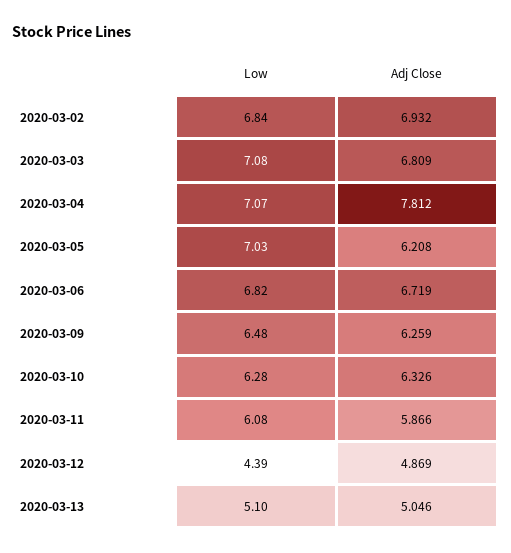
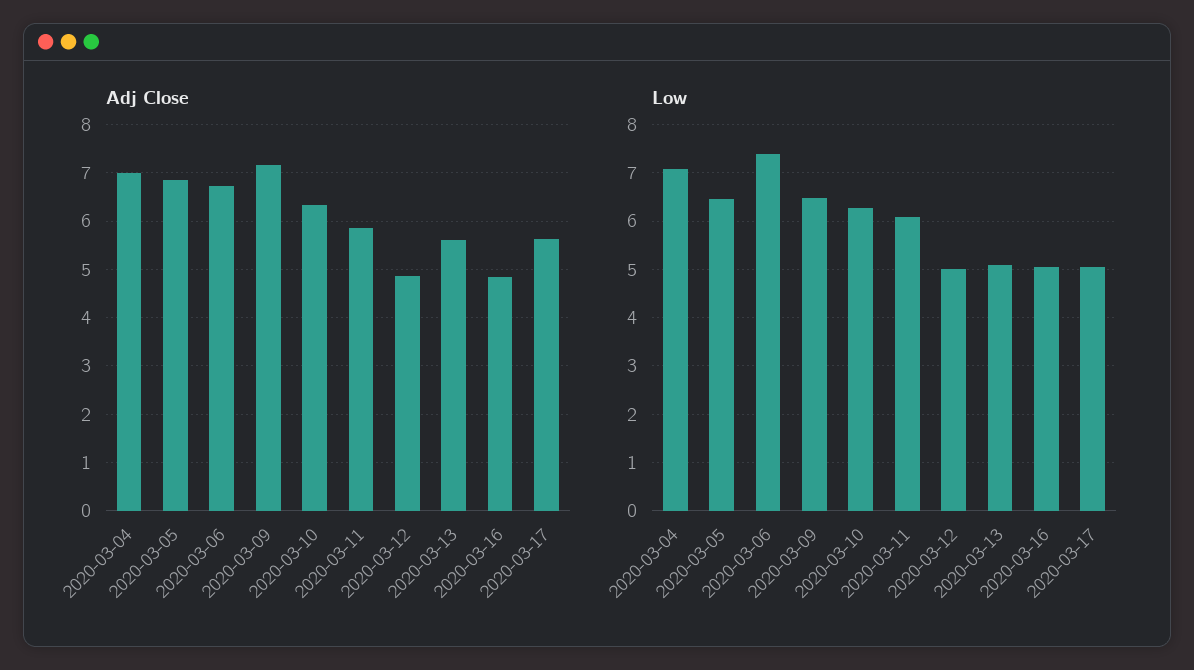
Low, 2020-03-02: 6.84 -> none
Adj Close, 2020-03-02: 6.932 -> none
Low, 2020-03-03: 7.08 -> none
Adj Close, 2020-03-03: 6.809 -> none
Adj Close, 2020-03-04: 7.812 -> 7
Low, 2020-03-05: 7.03 -> 6.4
Adj Close, 2020-03-05: 6.208 -> 6.8
Low, 2020-03-06: 6.82 -> 7.4
Adj Close, 2020-03-09: 6.259 -> 7.2
Low, 2020-03-12: 4.39 -> 5
Adj Close, 2020-03-13: 5.046 -> 5.6
Adj Close, 2020-03-16: none -> 4.8
Adj Close, 2020-03-17: none -> 5.6
Low, 2020-03-16: none -> 5
Low, 2020-03-17: none -> 5

